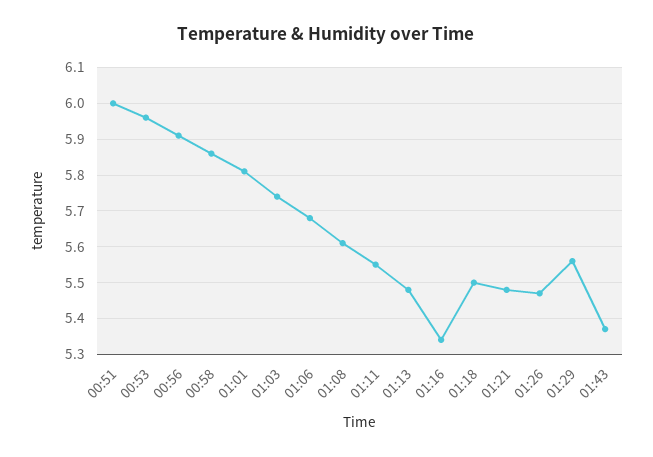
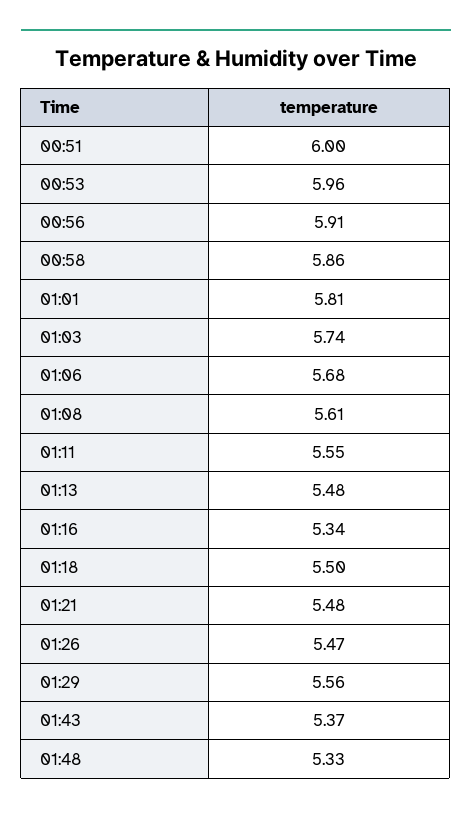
01:48: none -> 5.33

